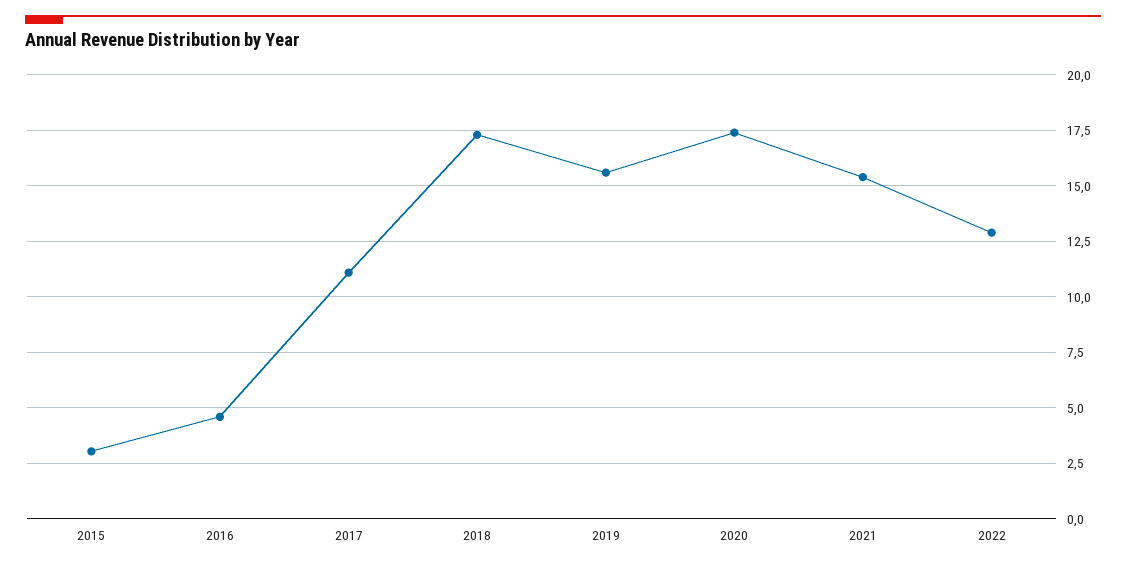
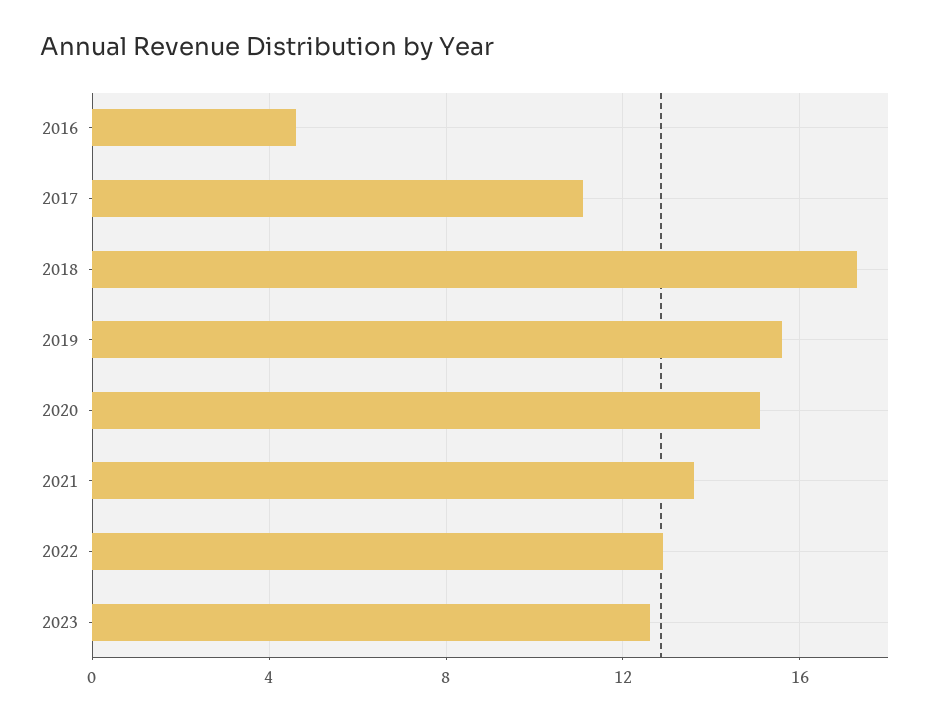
2015: 3 -> none
2020: 17.5 -> 15
2021: 15.5 -> 13.5
2023: none -> 12.5

